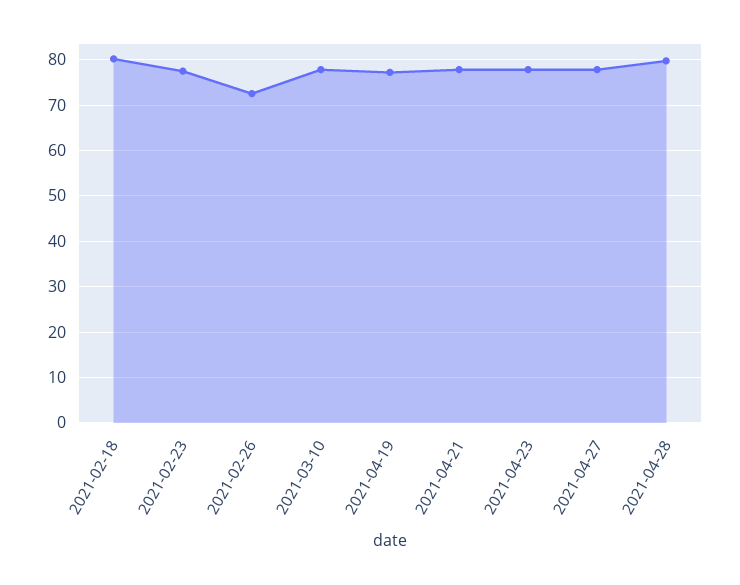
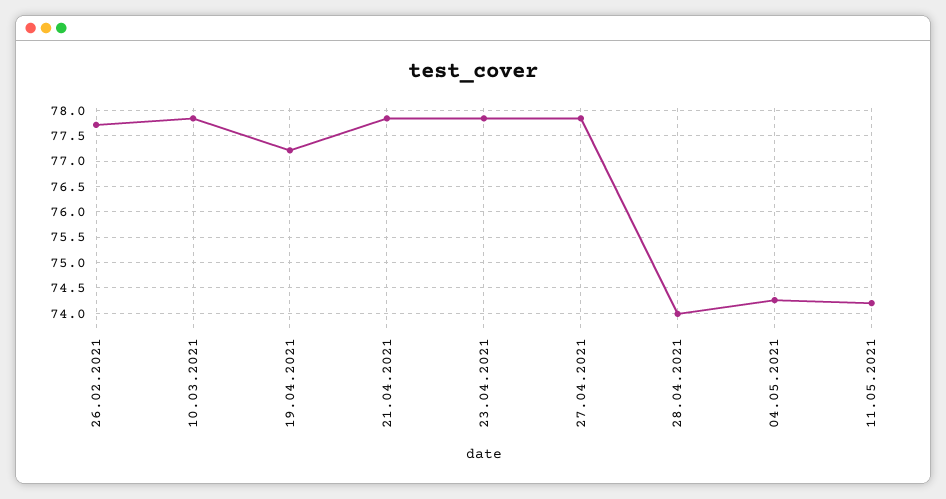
2021-02-18: 80 -> none
2021-02-23: 78 -> none
2021-02-26: 72 -> 77.75
2021-04-28: 80 -> 74
04.05.2021: none -> 74.25
11.05.2021: none -> 74.25

